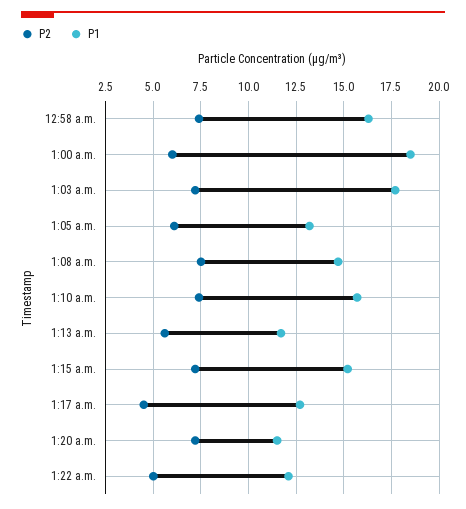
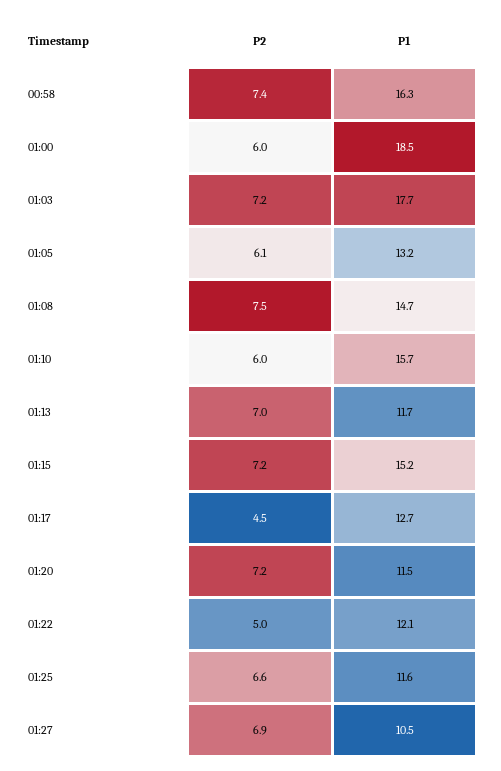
P2, 1:10 a.m.: 7.5 -> 6
P2, 1:13 a.m.: 5.5 -> 7
P2, 01:25: none -> 6.6
P1, 01:25: none -> 11.6
P2, 01:27: none -> 6.9
P1, 01:27: none -> 10.5

